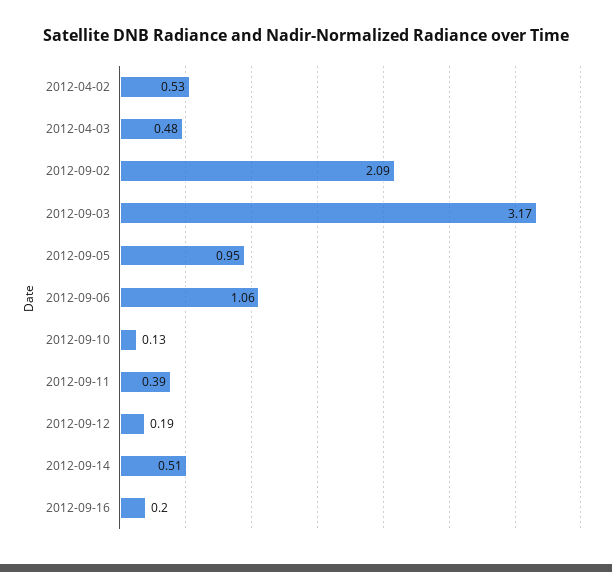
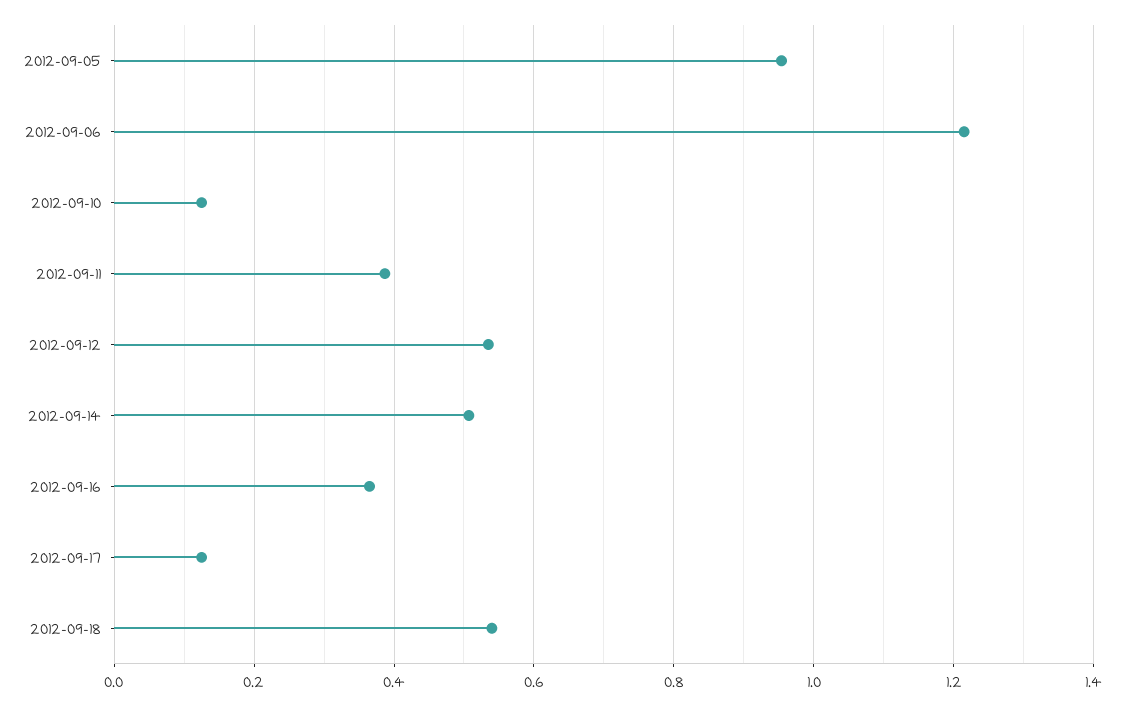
2012-04-02: 0.53 -> none
2012-04-03: 0.48 -> none
2012-09-02: 2.09 -> none
2012-09-03: 3.17 -> none
2012-09-06: 1.06 -> 1.22
2012-09-12: 0.19 -> 0.54
2012-09-16: 0.2 -> 0.36
2012-09-17: none -> 0.12
2012-09-18: none -> 0.54

